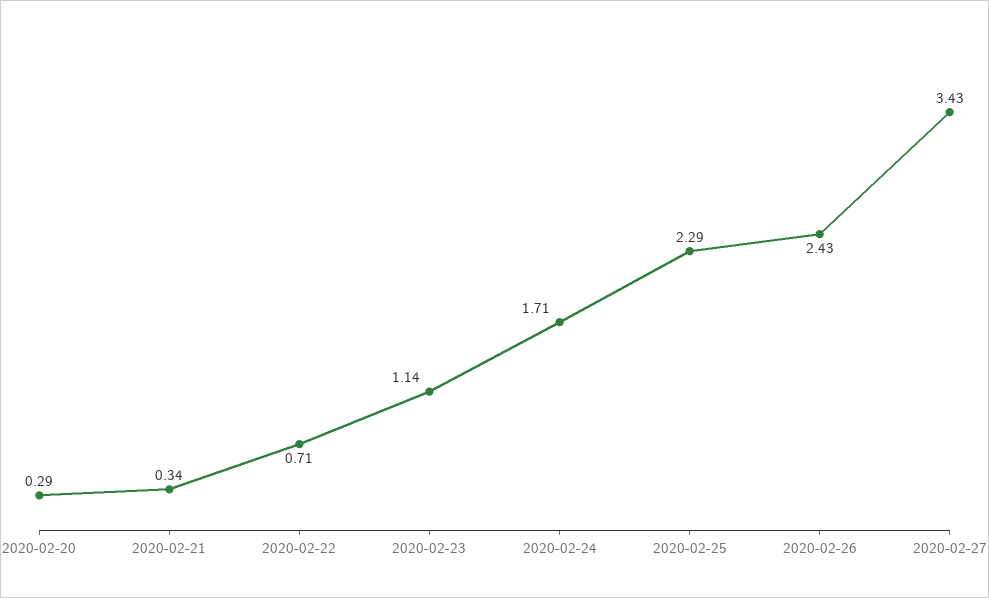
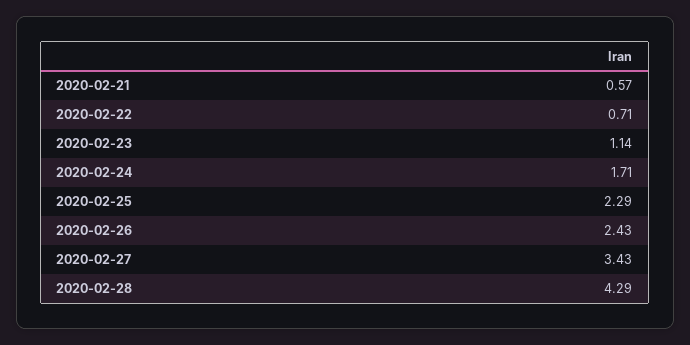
2020-02-20: 0.29 -> none
2020-02-21: 0.34 -> 0.57
2020-02-28: none -> 4.29

